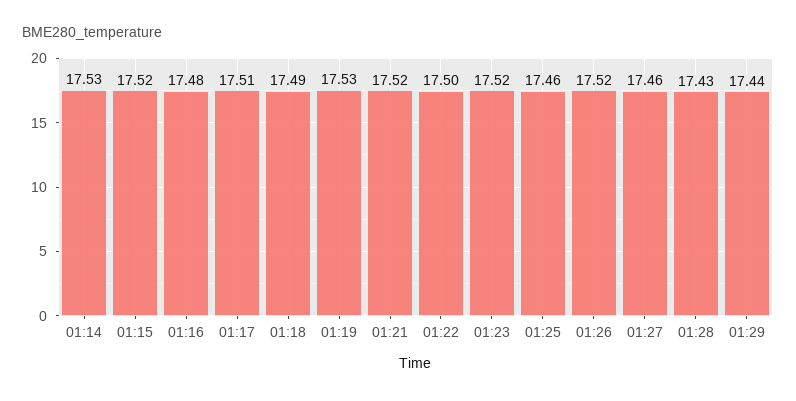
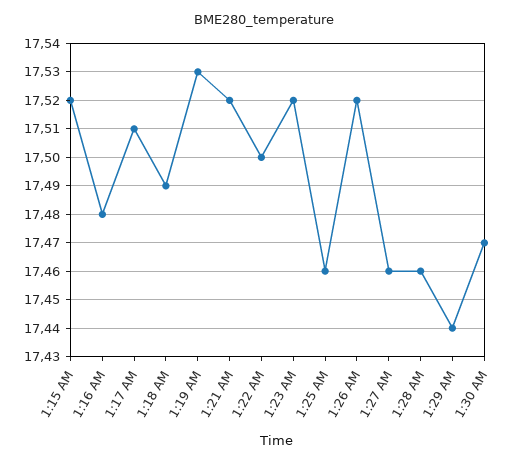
01:14: 17.53 -> none
01:28: 17.43 -> 17.46
1:30 AM: none -> 17.47

